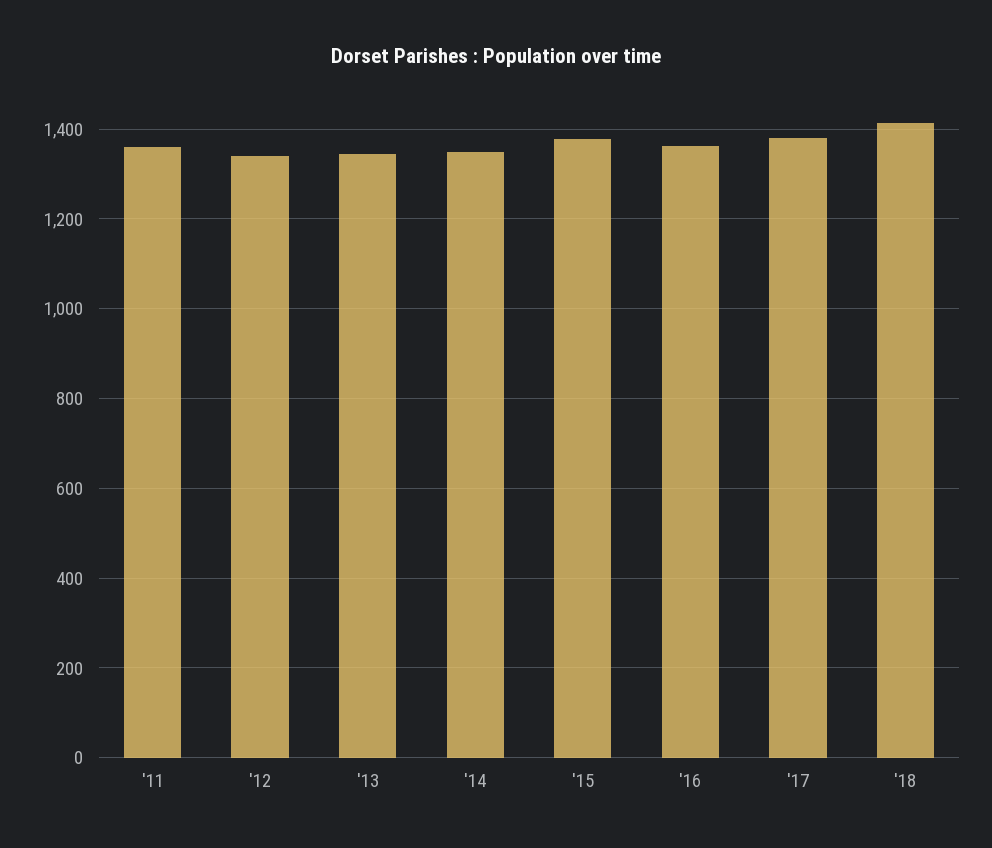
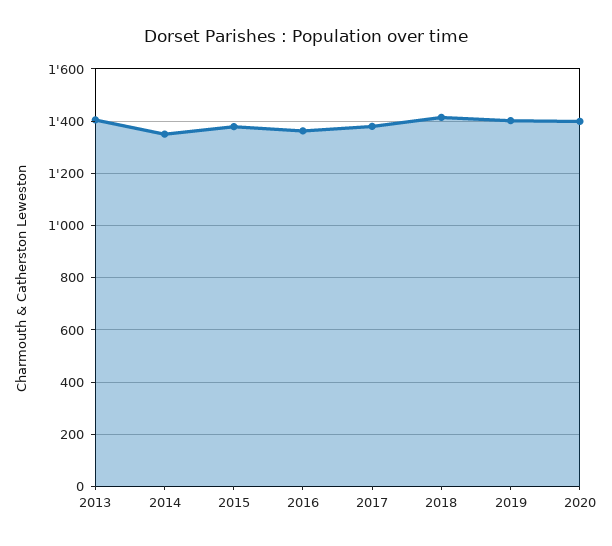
'11: 1360 -> none
'12: 1340 -> none
'13: 1340 -> 1400
2019: none -> 1400
2020: none -> 1400

